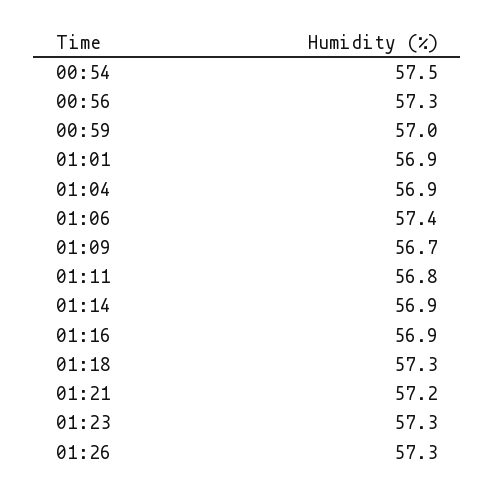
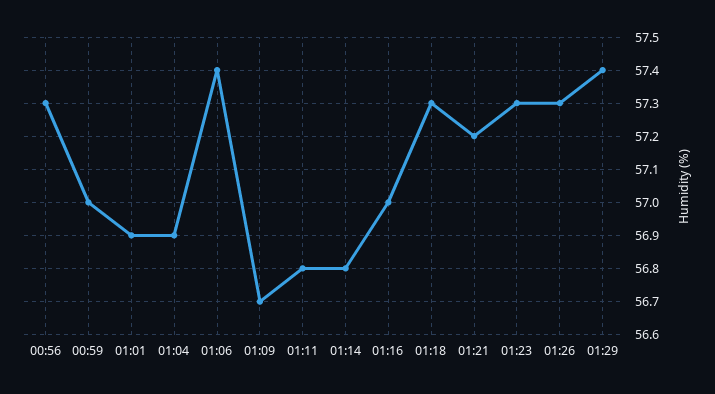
00:54: 57.5 -> none
01:14: 56.9 -> 56.8
01:16: 56.9 -> 57
01:29: none -> 57.4

